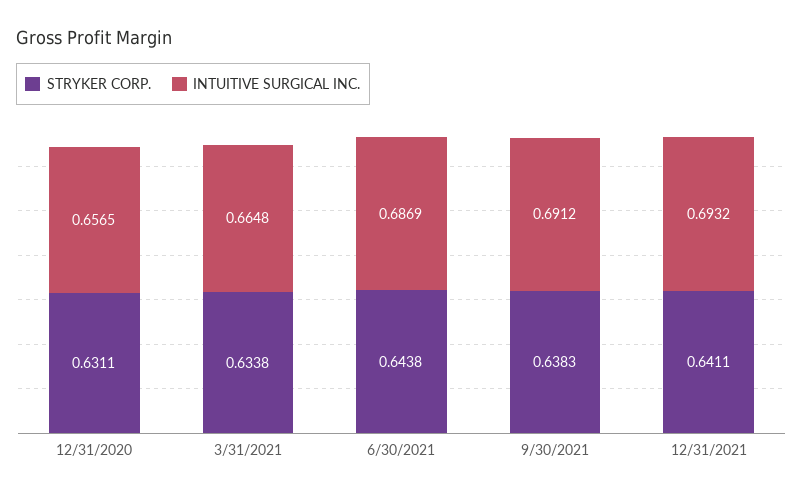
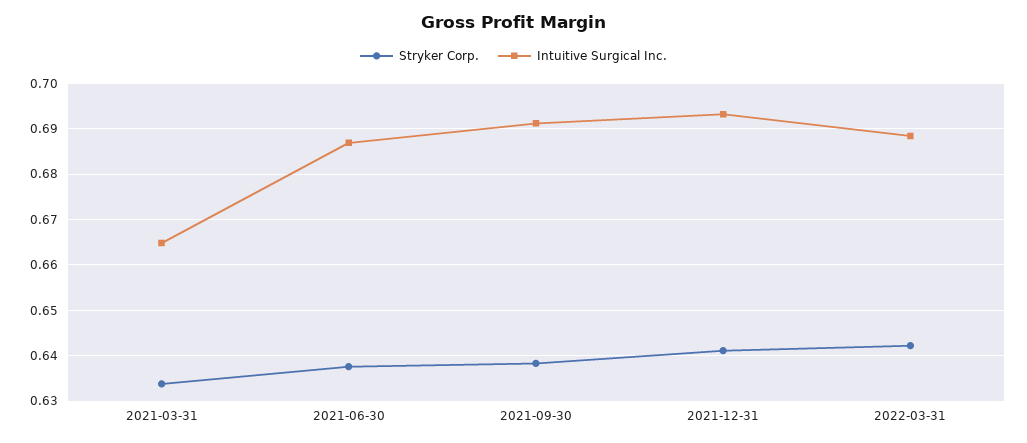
STRYKER CORP., 12/31/2020: 0.6311 -> none
INTUITIVE SURGICAL INC., 12/31/2020: 0.6565 -> none
STRYKER CORP., 6/30/2021: 0.6438 -> 0.638
STRYKER CORP., 2022-03-31: none -> 0.642
INTUITIVE SURGICAL INC., 2022-03-31: none -> 0.688

